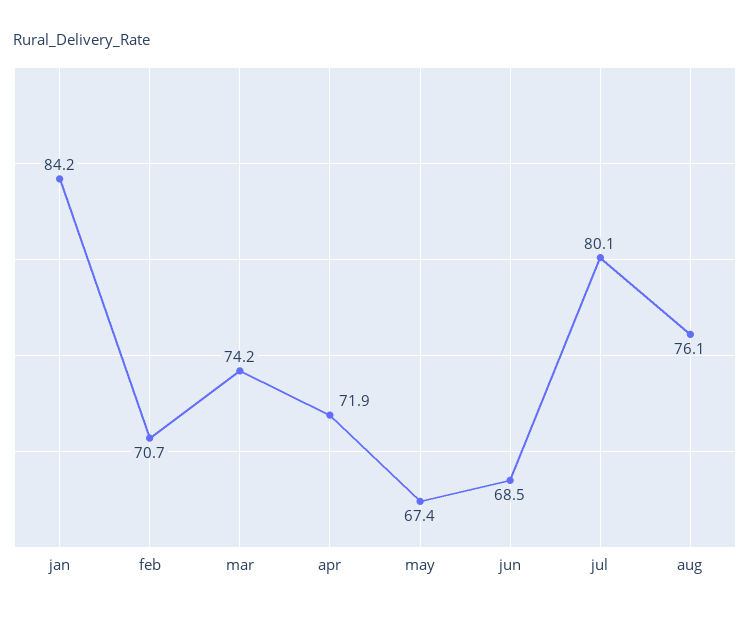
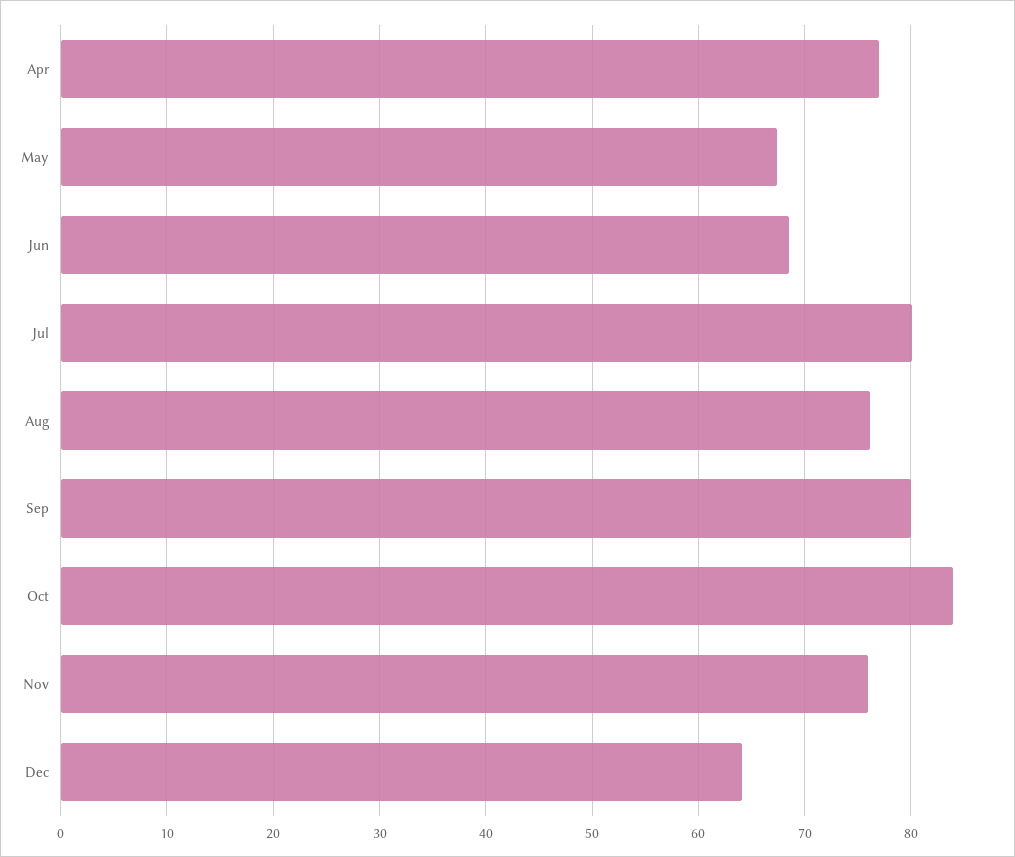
jan: 84.2 -> none
feb: 70.7 -> none
mar: 74.2 -> none
apr: 71.9 -> 77
Sep: none -> 80
Oct: none -> 84
Nov: none -> 76
Dec: none -> 64

